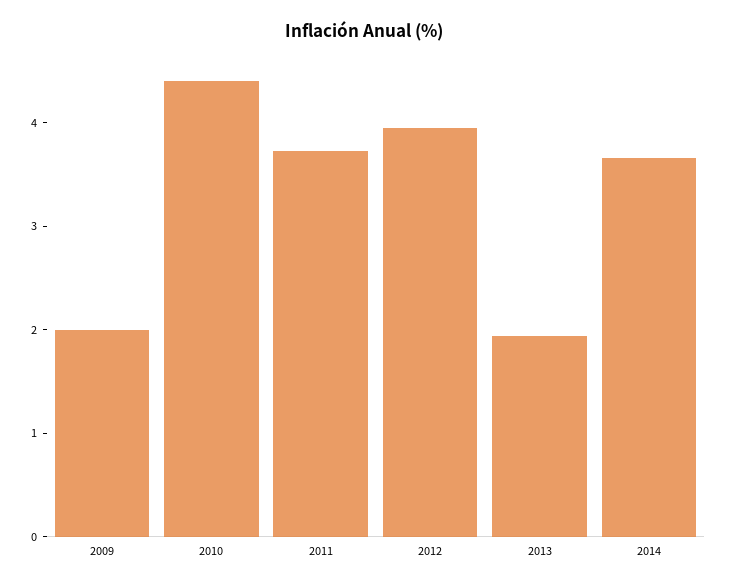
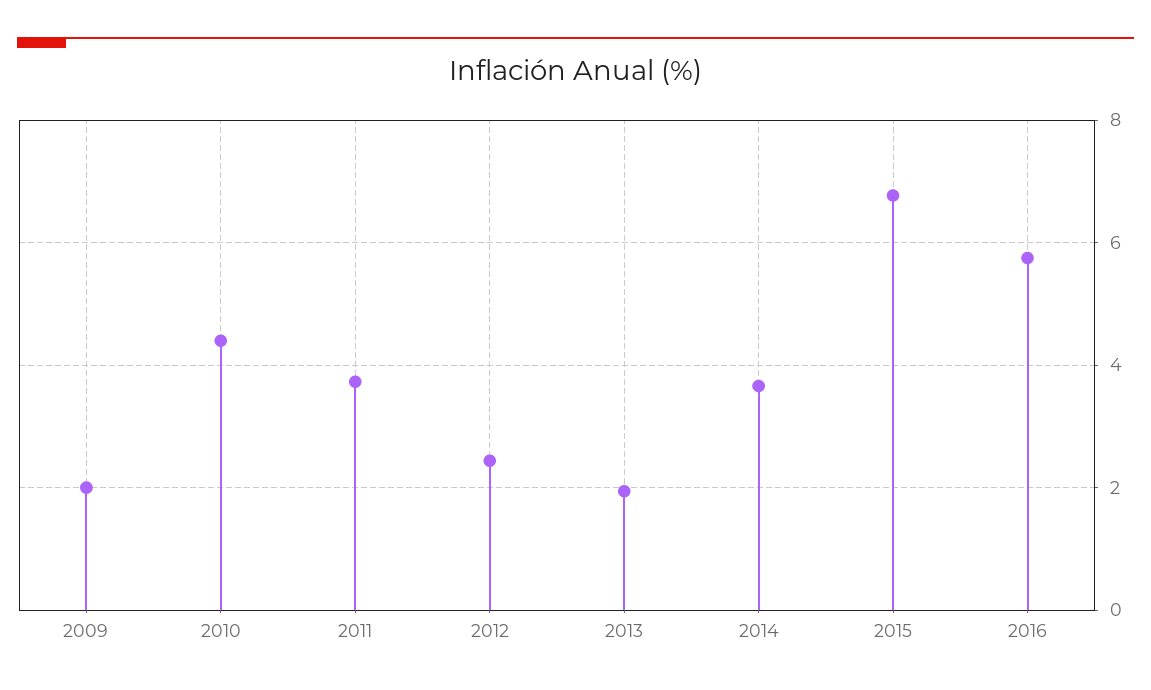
2012: 4 -> 2.4
2015: none -> 6.8
2016: none -> 5.8

